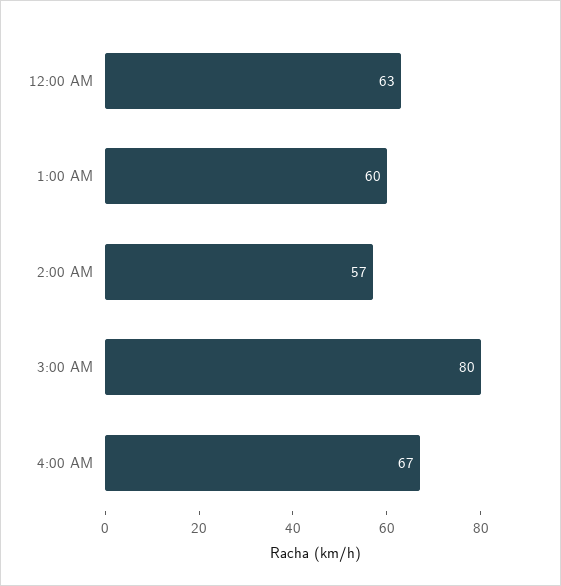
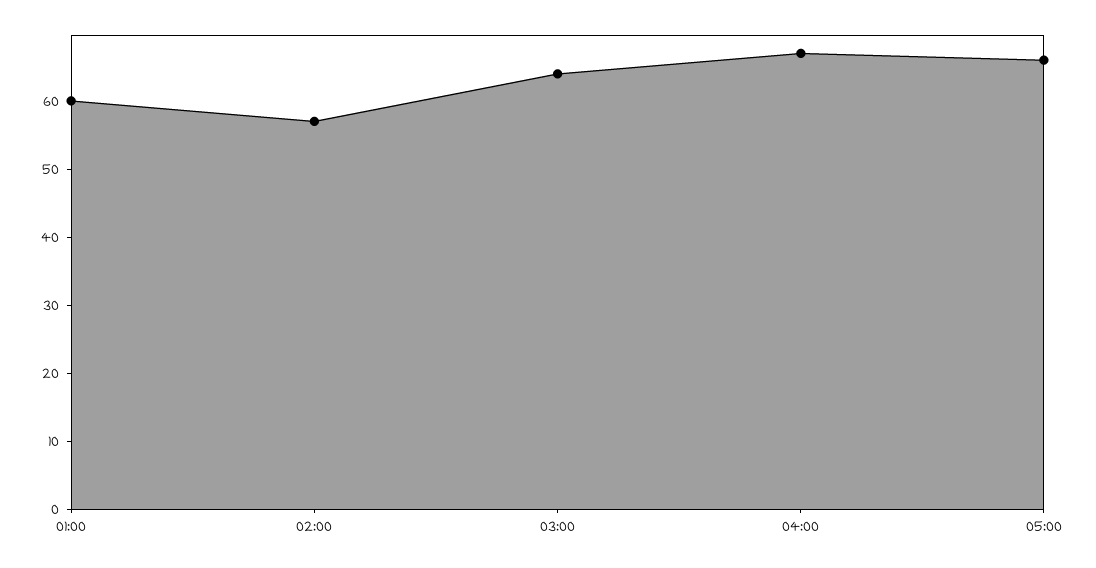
12:00 AM: 63 -> none
3:00 AM: 80 -> 65
05:00: none -> 65

